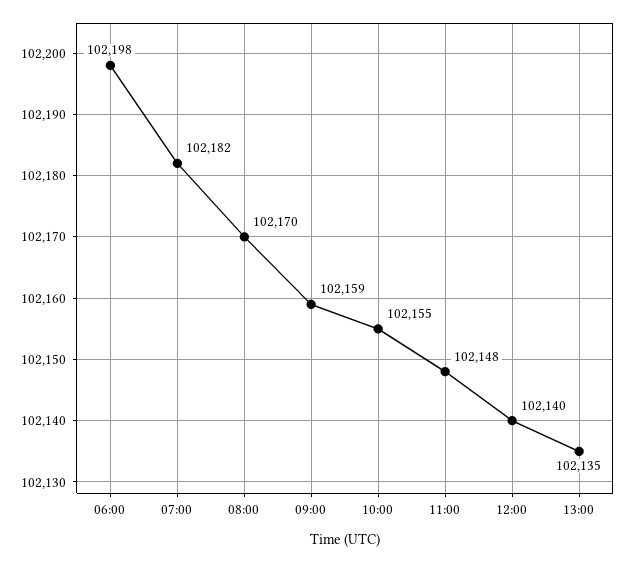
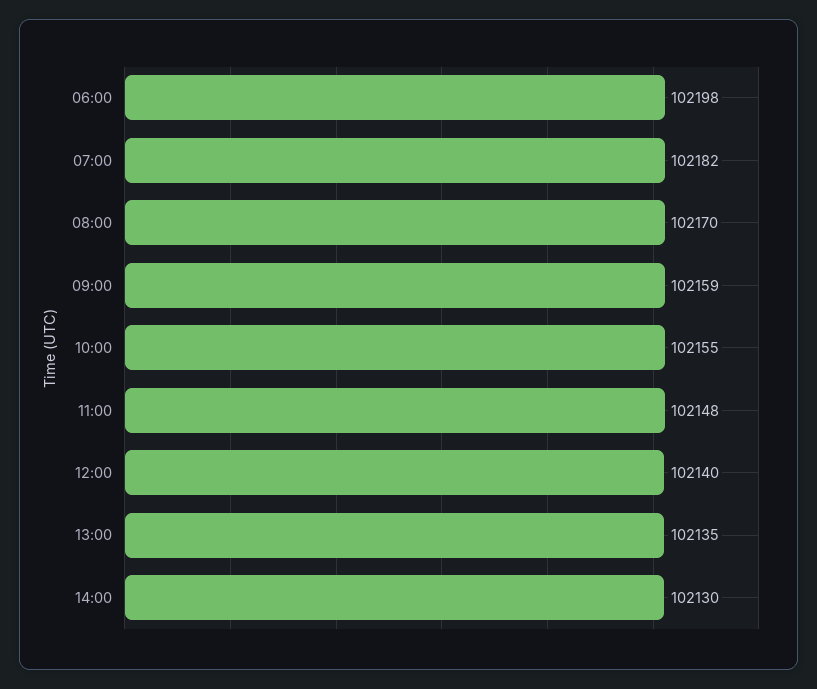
14:00: none -> 102130

